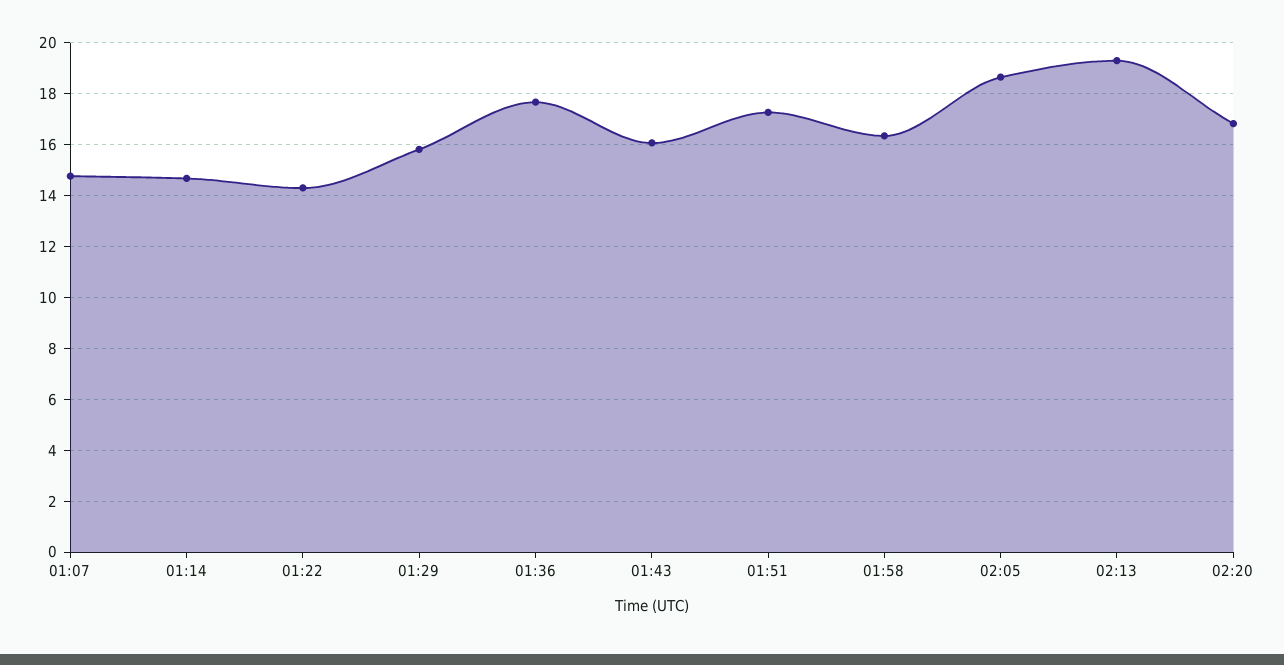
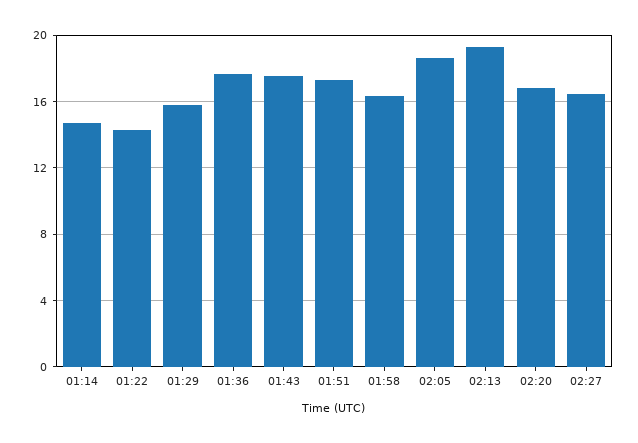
01:07: 14.75 -> none
01:43: 16 -> 17.5
02:27: none -> 16.5

